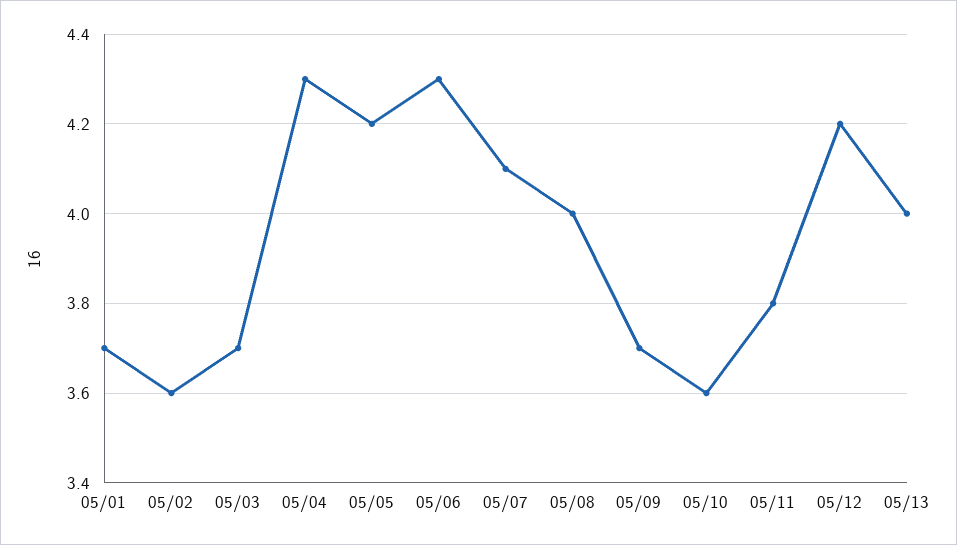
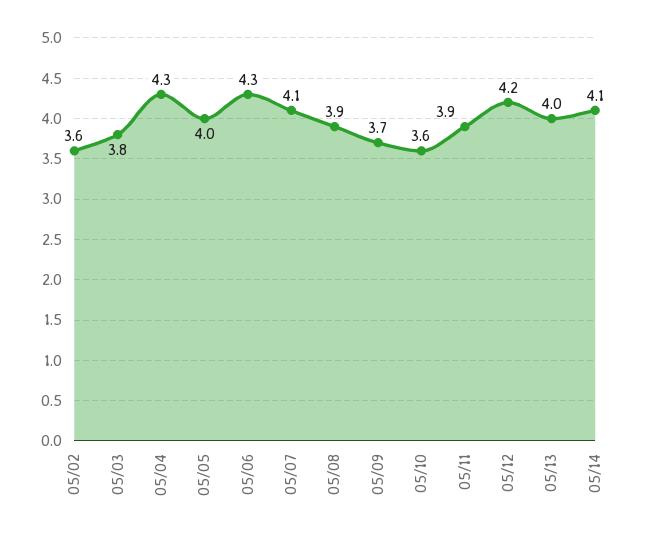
05/01: 3.7 -> none
05/03: 3.7 -> 3.8
05/05: 4.2 -> 4
05/08: 4 -> 3.9
05/11: 3.8 -> 3.9
05/14: none -> 4.1

